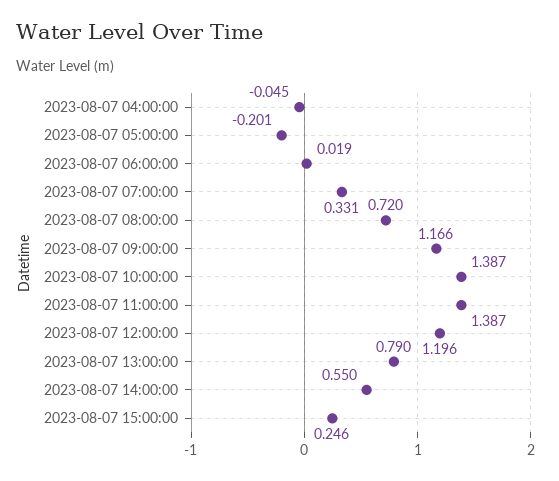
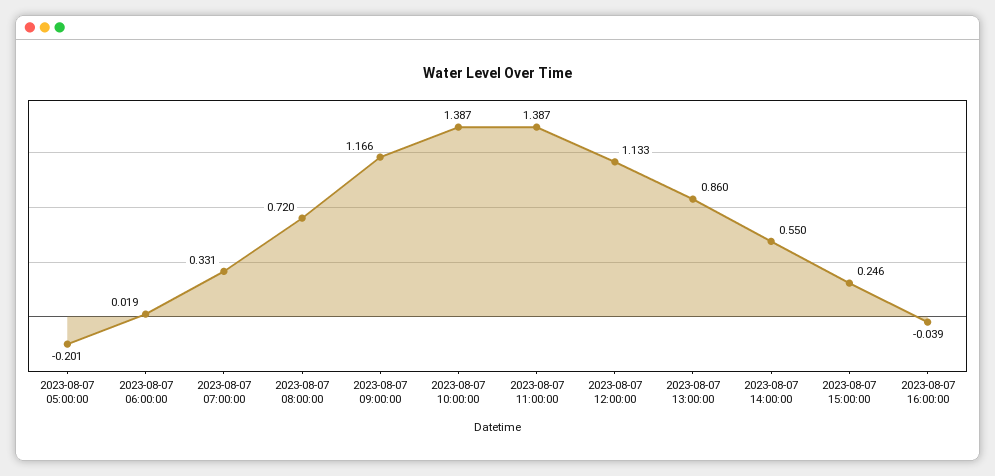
2023-08-07 04:00:00: -0.045 -> none
2023-08-07 12:00:00: 1.196 -> 1.133
2023-08-07 13:00:00: 0.79 -> 0.86
2023-08-07 16:00:00: none -> -0.039

